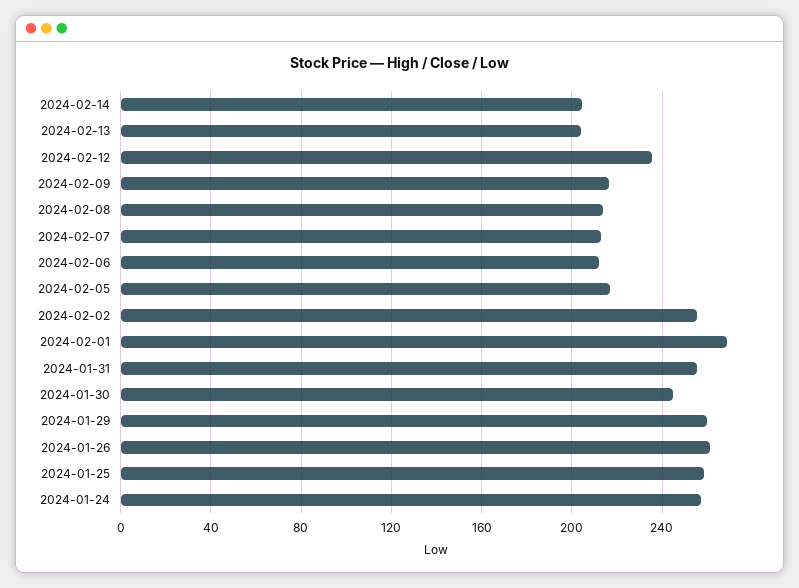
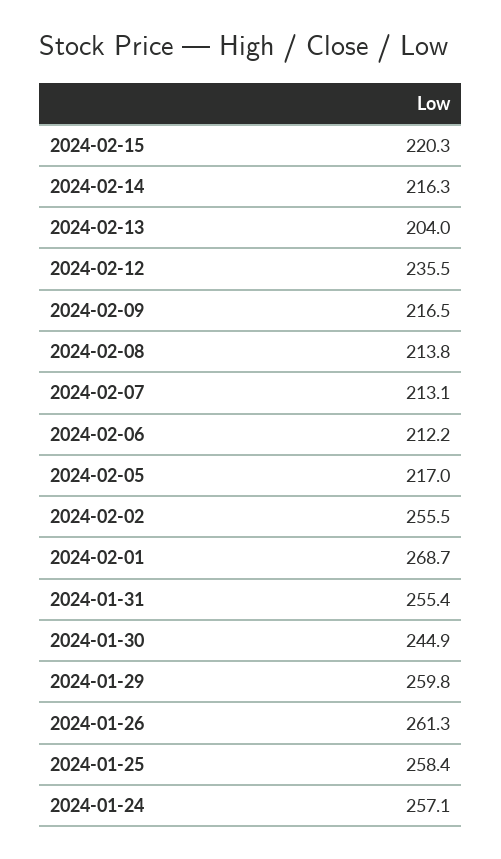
2024-02-14: 205 -> 216.3
2024-02-15: none -> 220.3

